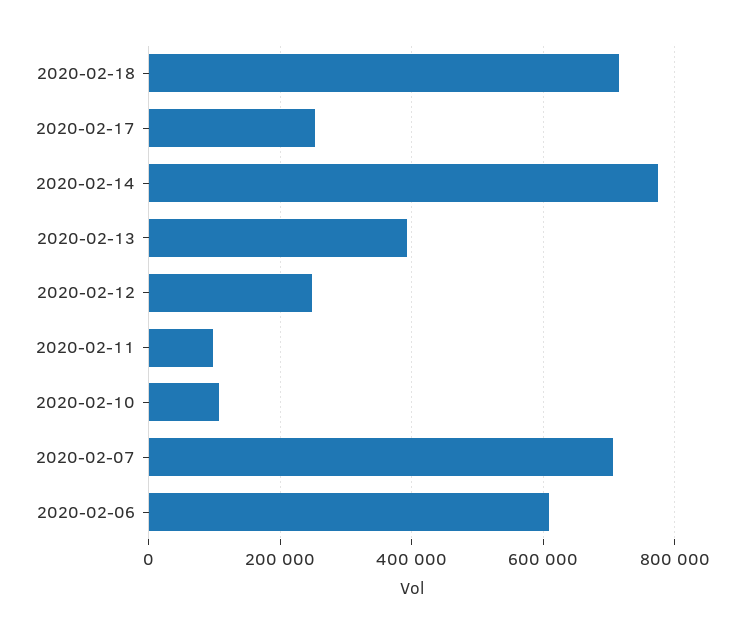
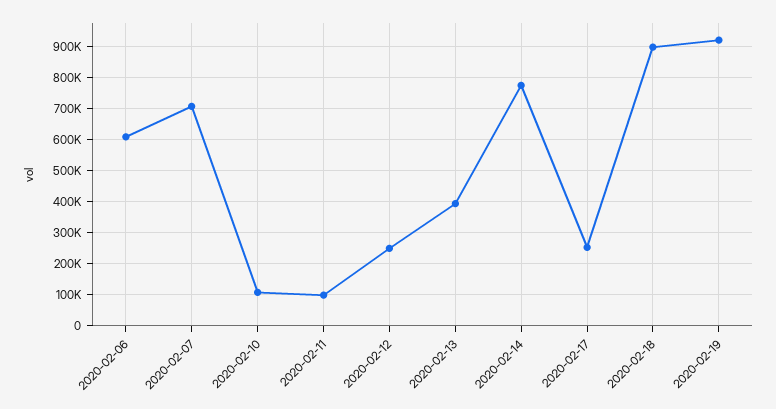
2020-02-18: 720000 -> 900000
2020-02-19: none -> 920000

